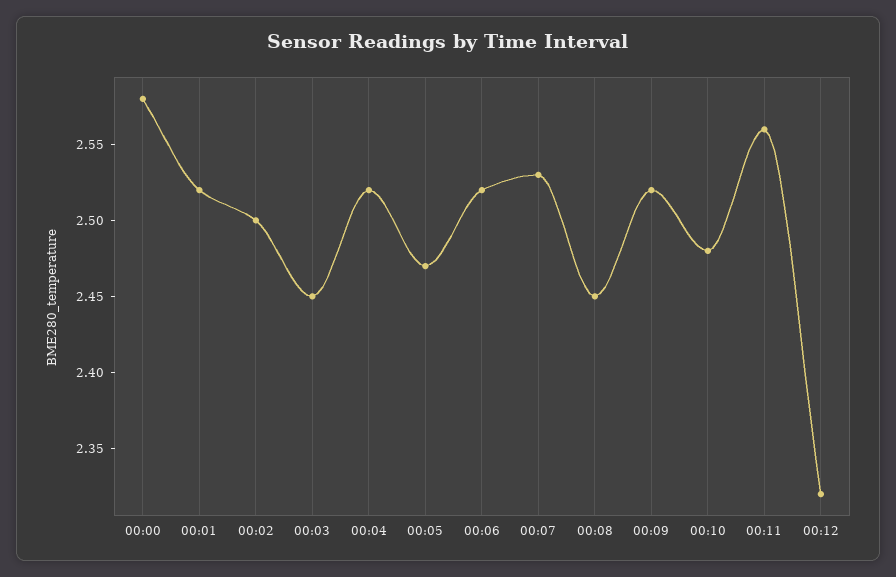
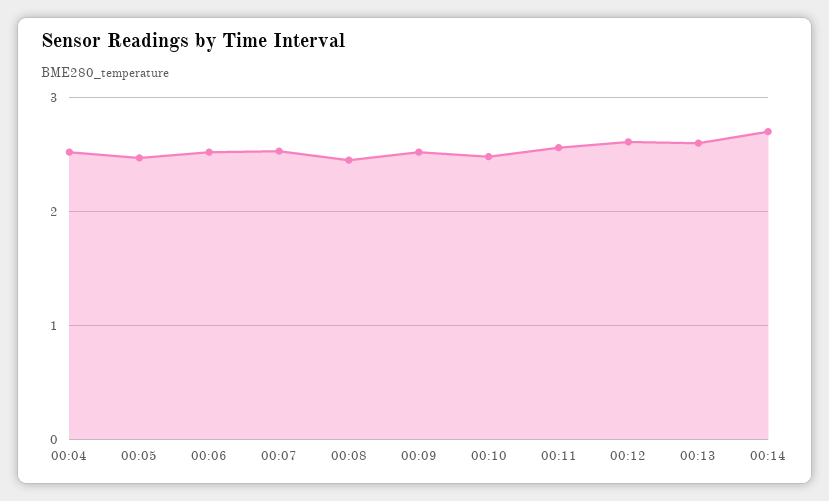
00:00: 2.58 -> none
00:01: 2.52 -> none
00:02: 2.5 -> none
00:03: 2.45 -> none
00:12: 2.32 -> 2.6
00:13: none -> 2.6
00:14: none -> 2.7

